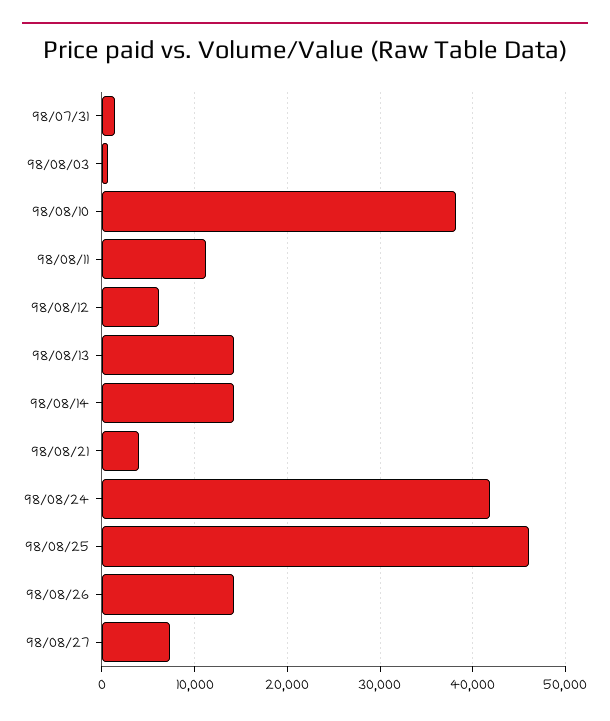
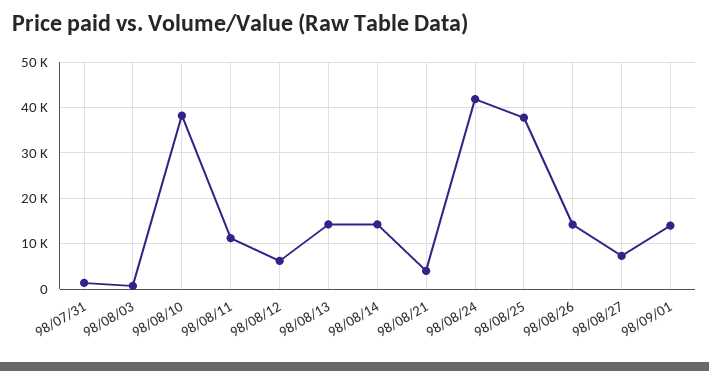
98/08/25: 46000 -> 38000
98/09/01: none -> 14000

